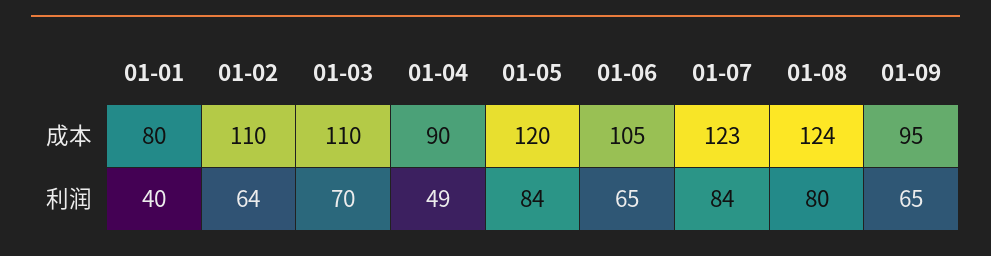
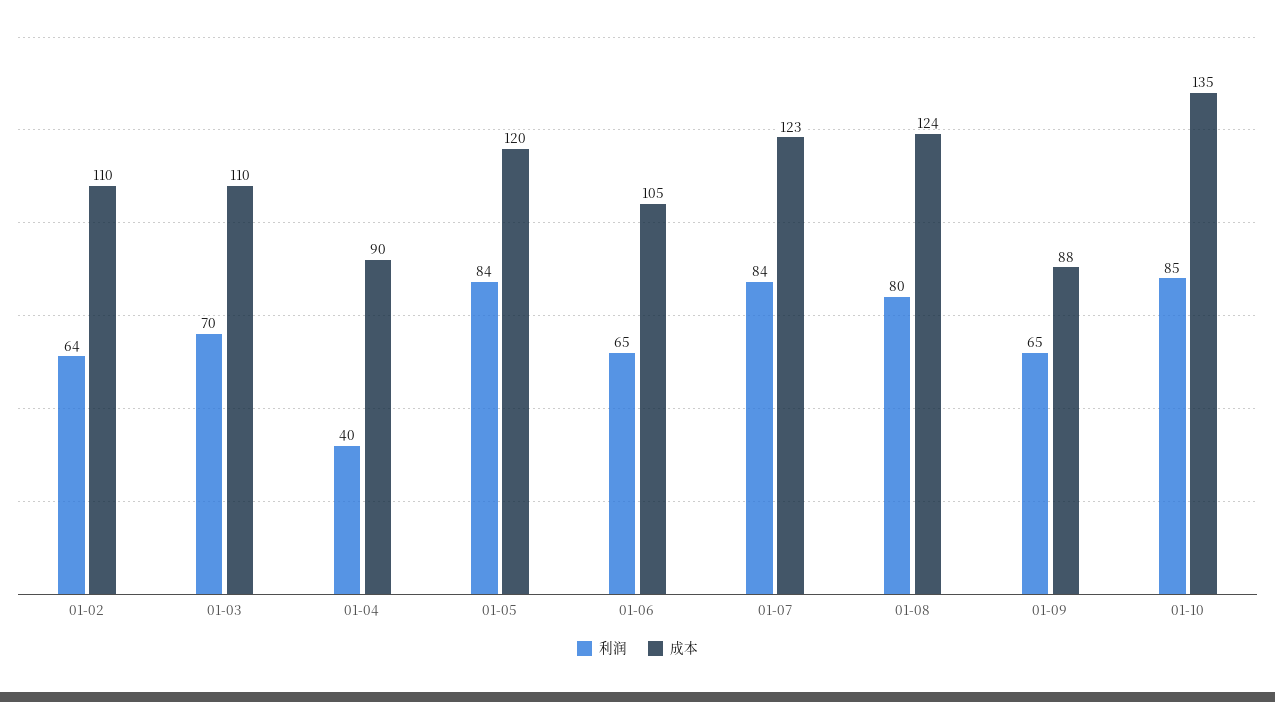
成本, 01-01: 80 -> none
成本, 01-09: 95 -> 88
利润, 01-01: 40 -> none
利润, 01-04: 49 -> 40
利润, 01-10: none -> 85
成本, 01-10: none -> 135

